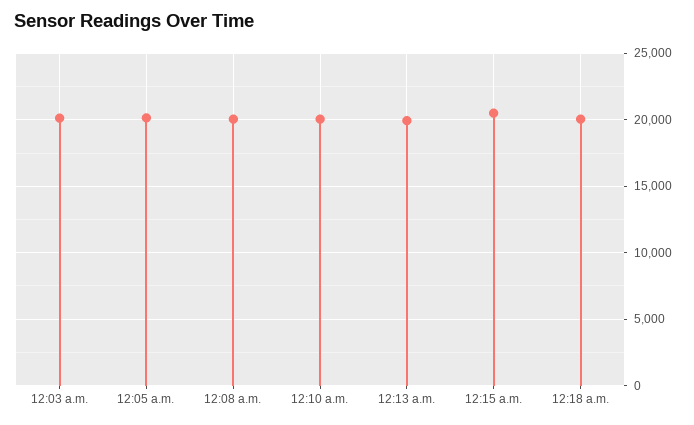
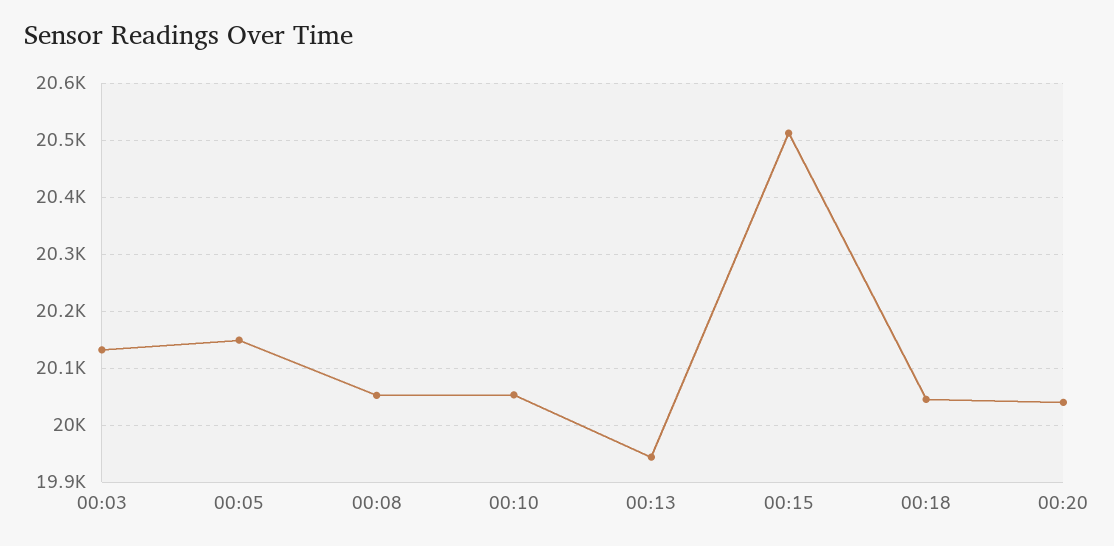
00:20: none -> 20040

